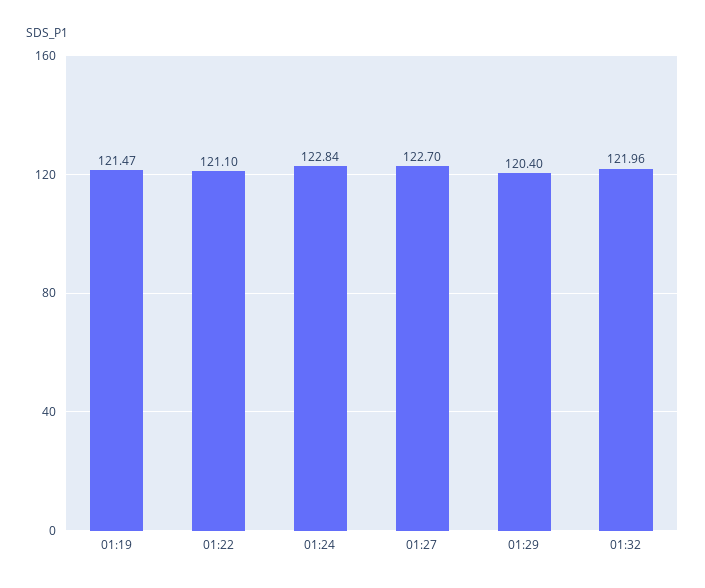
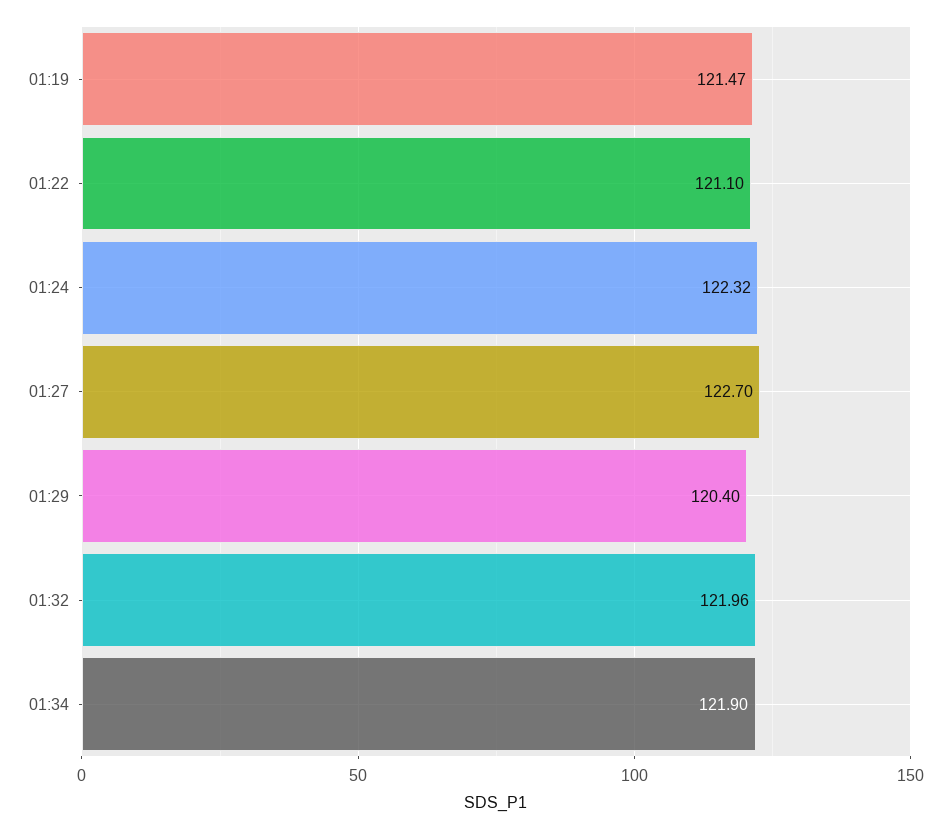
01:24: 122.84 -> 122.32
01:34: none -> 121.9

